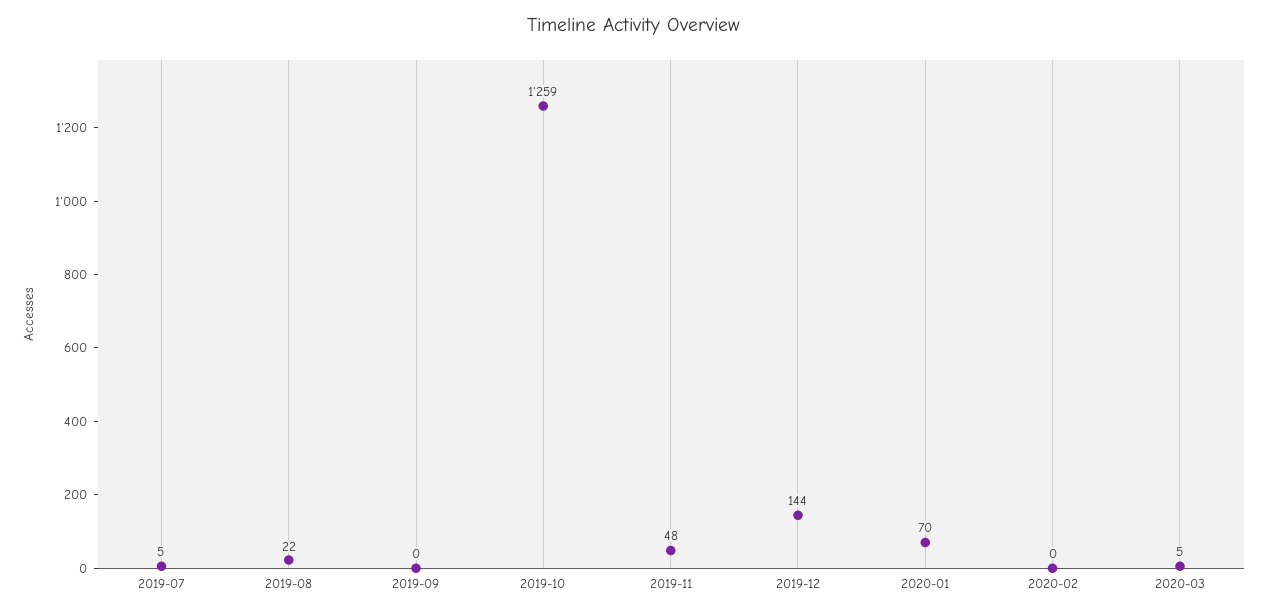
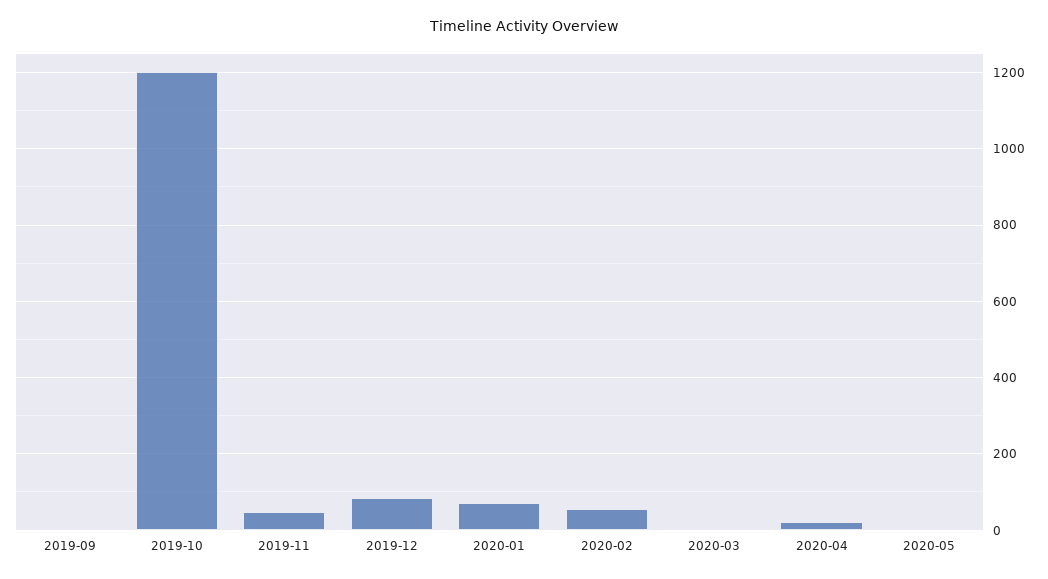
2019-07: 5 -> none
2019-08: 22 -> none
2019-10: 1259 -> 1200
2019-12: 144 -> 80
2020-02: 0 -> 60
2020-04: none -> 20
2020-05: none -> 0

